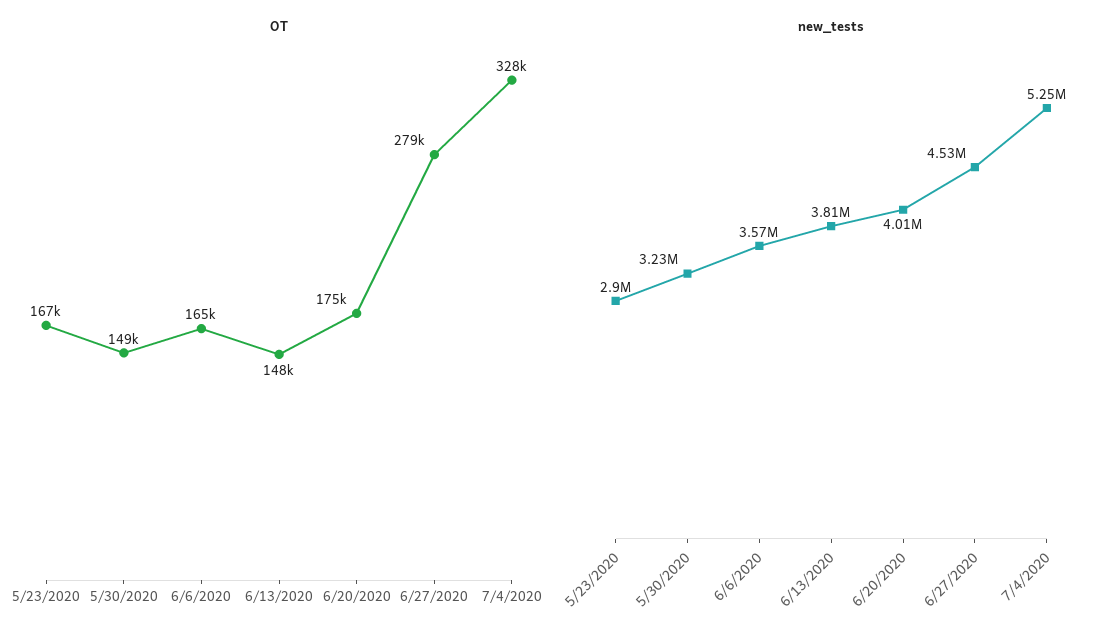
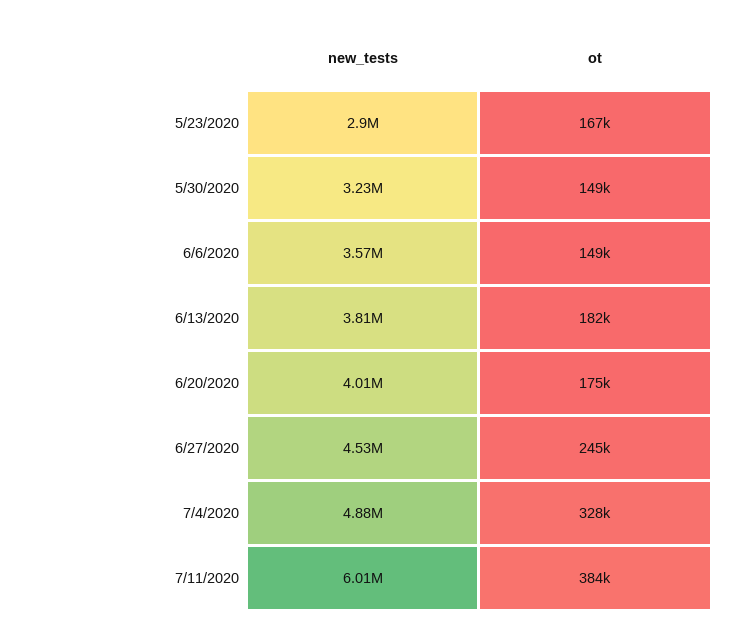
OT, 6/6/2020: 165000 -> 149000
OT, 6/13/2020: 148000 -> 182000
OT, 6/27/2020: 279000 -> 245000
new_tests, 7/4/2020: 5250000 -> 4880000
new_tests, 7/11/2020: none -> 6010000
OT, 7/11/2020: none -> 384000

